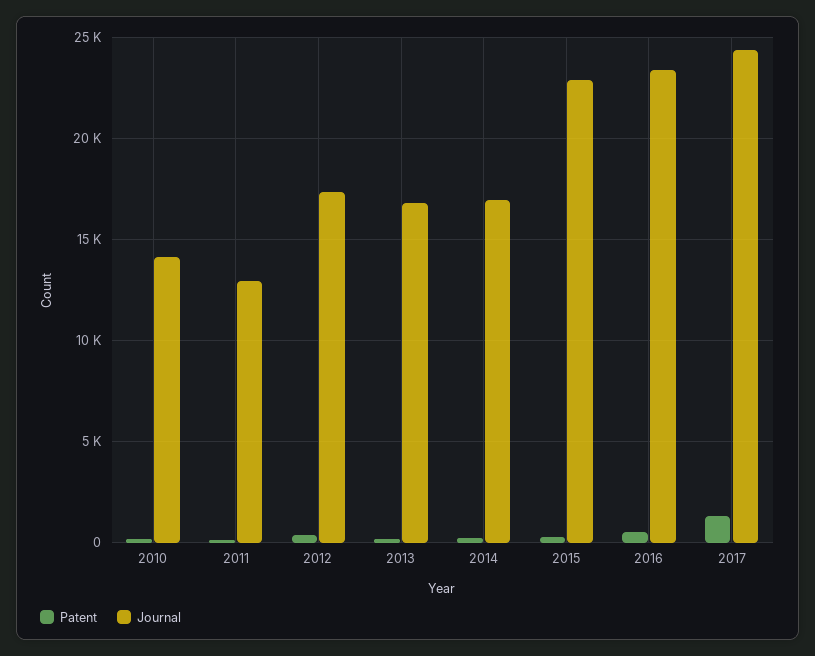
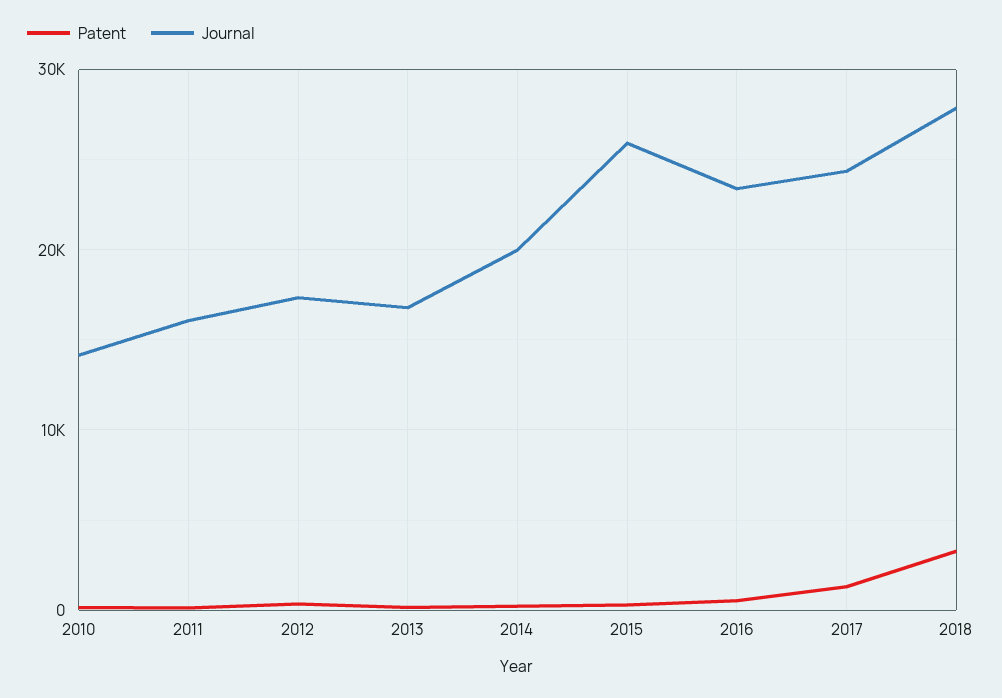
Journal, 2011: 13000 -> 16000
Journal, 2014: 17000 -> 20000
Journal, 2015: 23000 -> 26000
Patent, 2018: none -> 3000
Journal, 2018: none -> 28000

